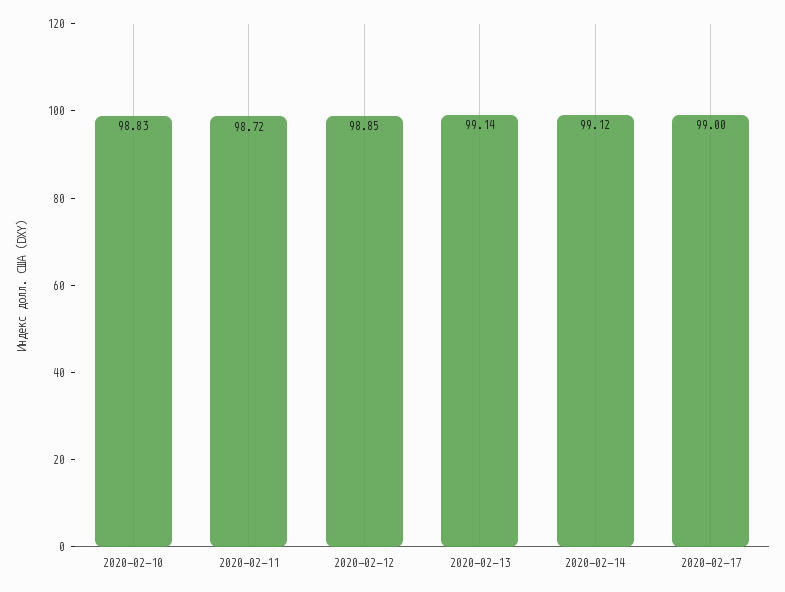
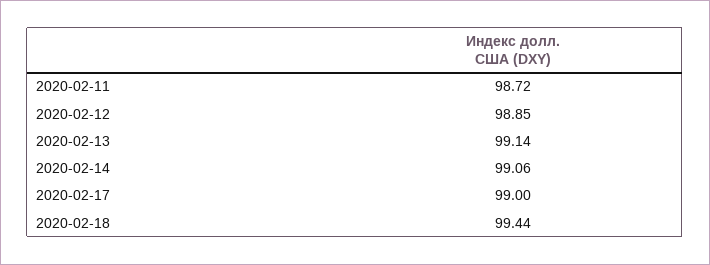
2020-02-10: 98.83 -> none
2020-02-14: 99.12 -> 99.06
2020-02-18: none -> 99.44

